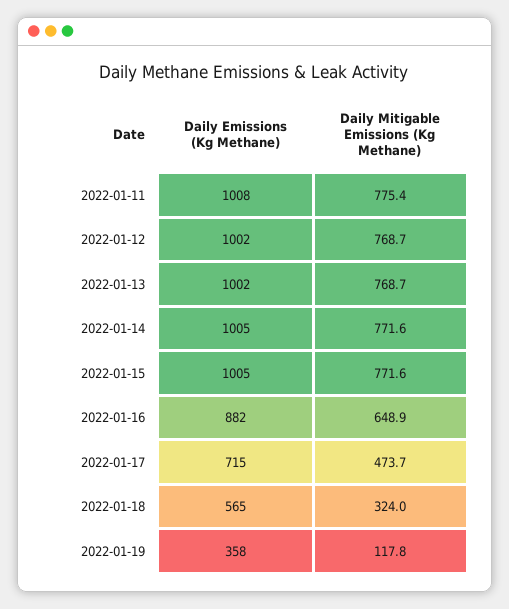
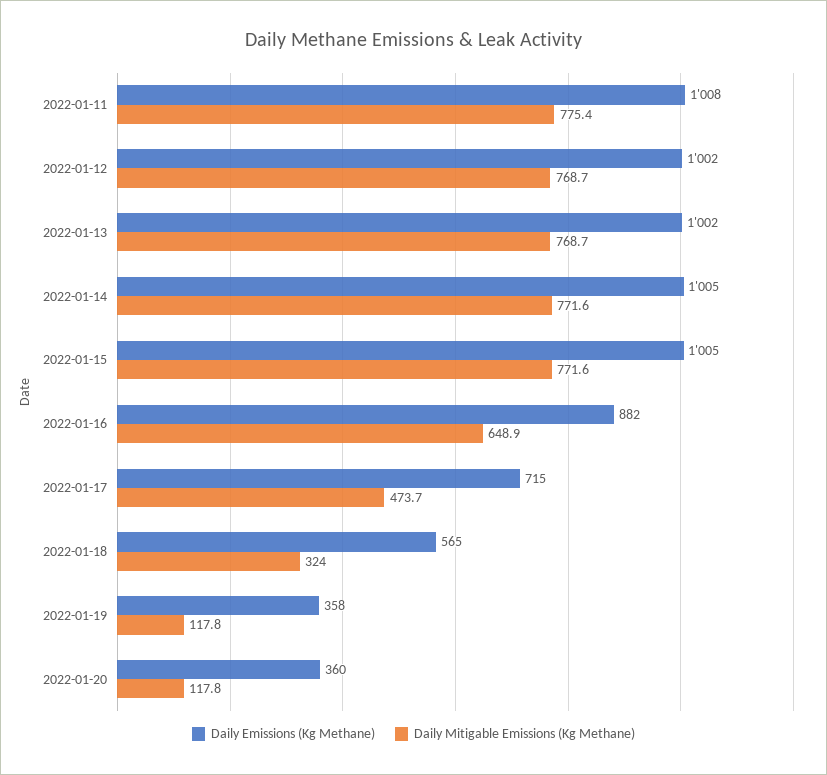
Daily Emissions (Kg Methane), 2022-01-20: none -> 360
Daily Mitigable Emissions (Kg Methane), 2022-01-20: none -> 117.8

